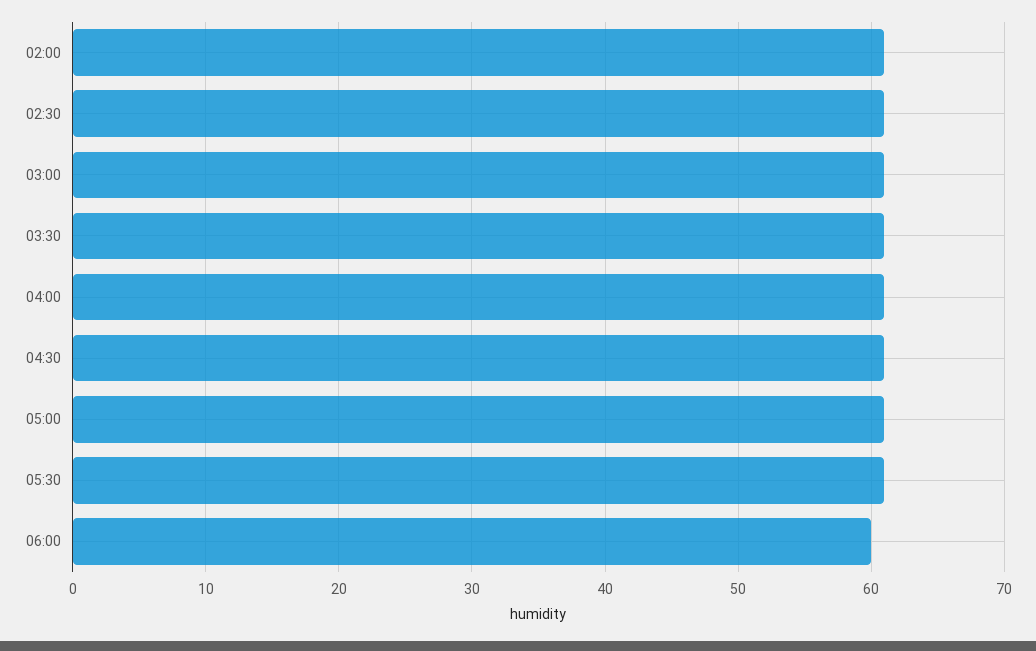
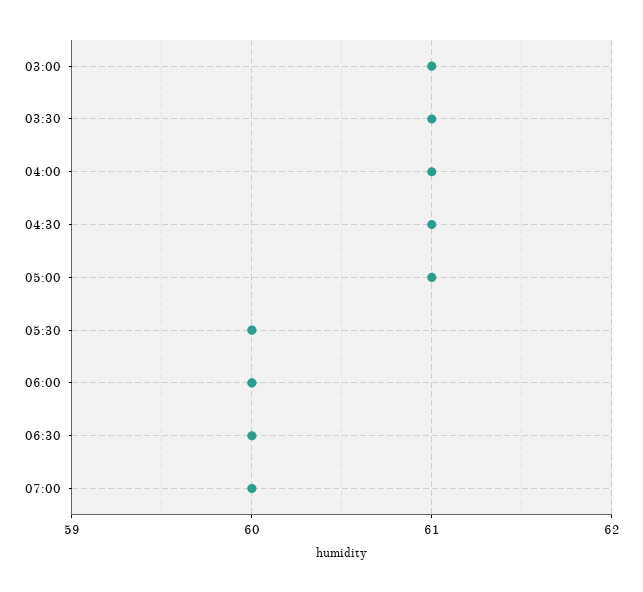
02:00: 61 -> none
02:30: 61 -> none
05:30: 61 -> 60
06:30: none -> 60
07:00: none -> 60

